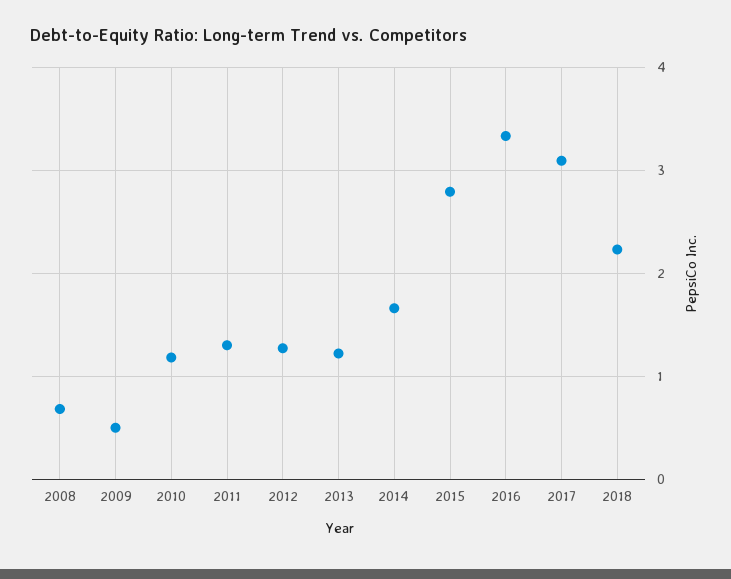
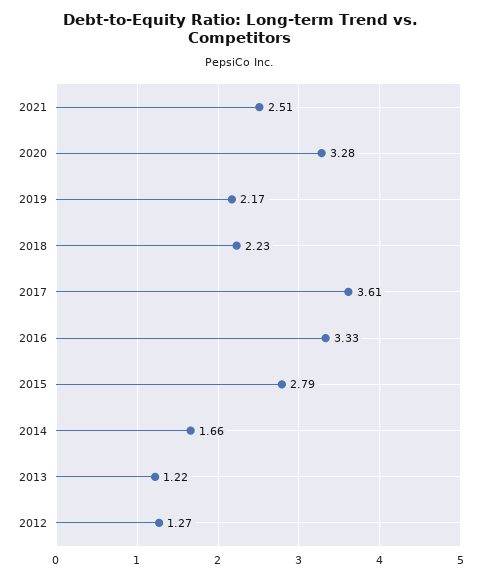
2008: 0.7 -> none
2009: 0.5 -> none
2010: 1.2 -> none
2011: 1.3 -> none
2017: 3.1 -> 3.61
2021: none -> 2.51
2020: none -> 3.28
2019: none -> 2.17

